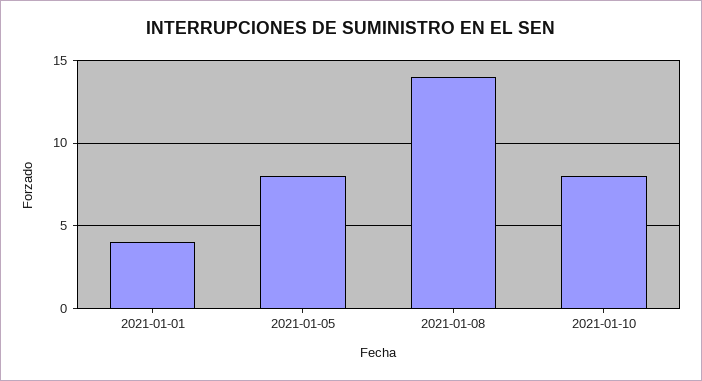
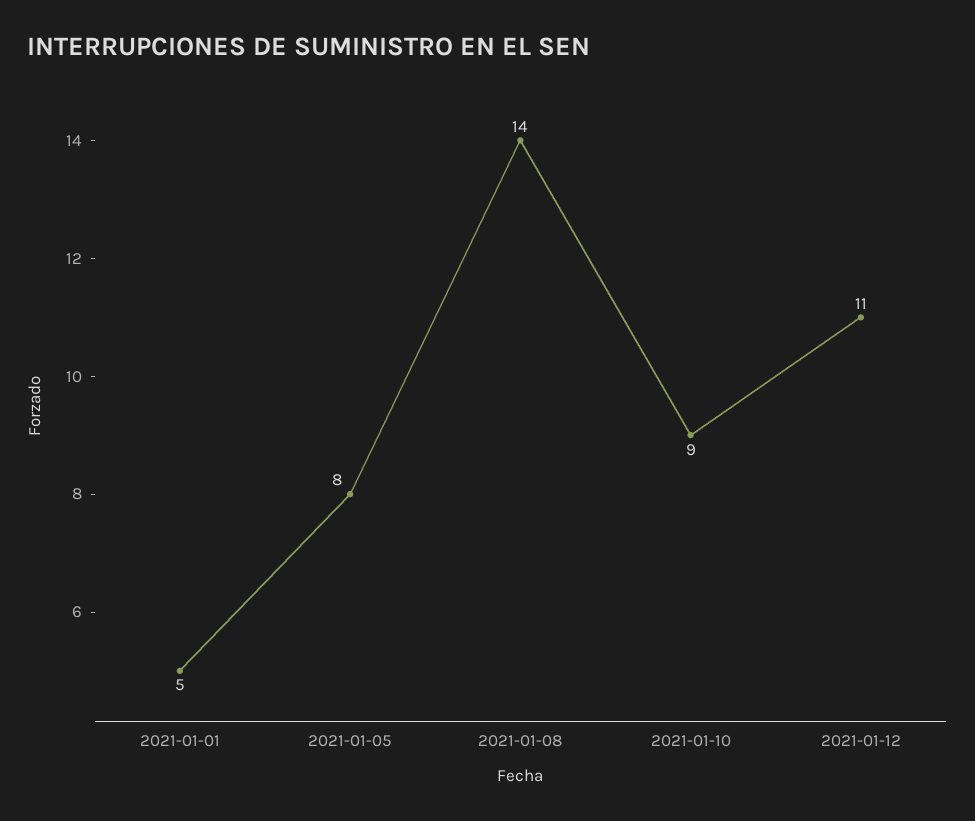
2021-01-01: 4 -> 5
2021-01-10: 8 -> 9
2021-01-12: none -> 11

